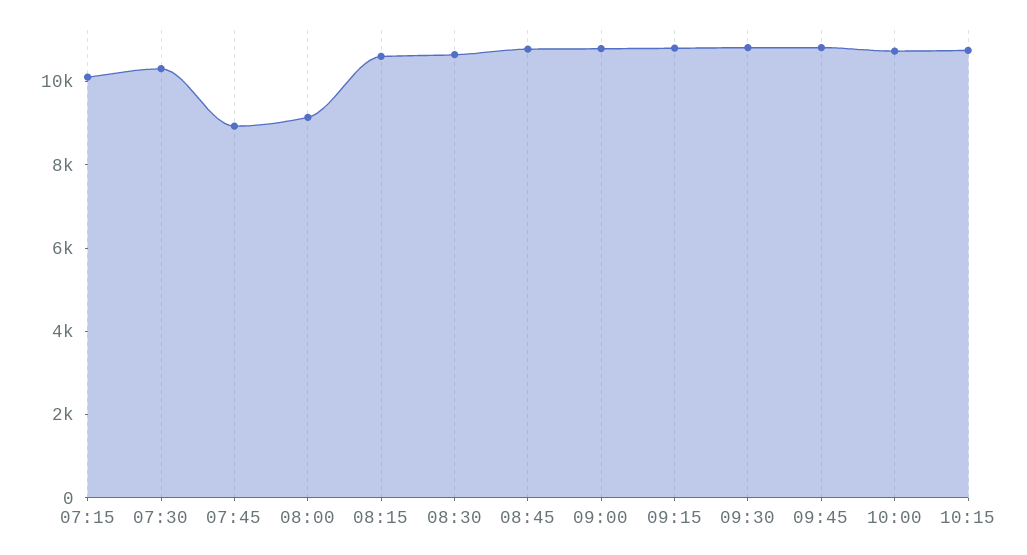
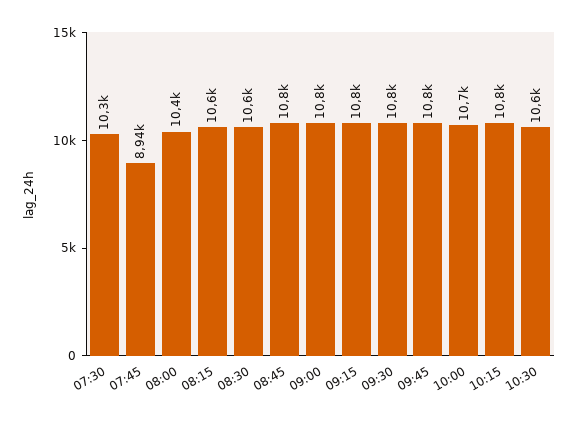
07:15: 10000 -> none
08:00: 9000 -> 10400
10:30: none -> 10600

